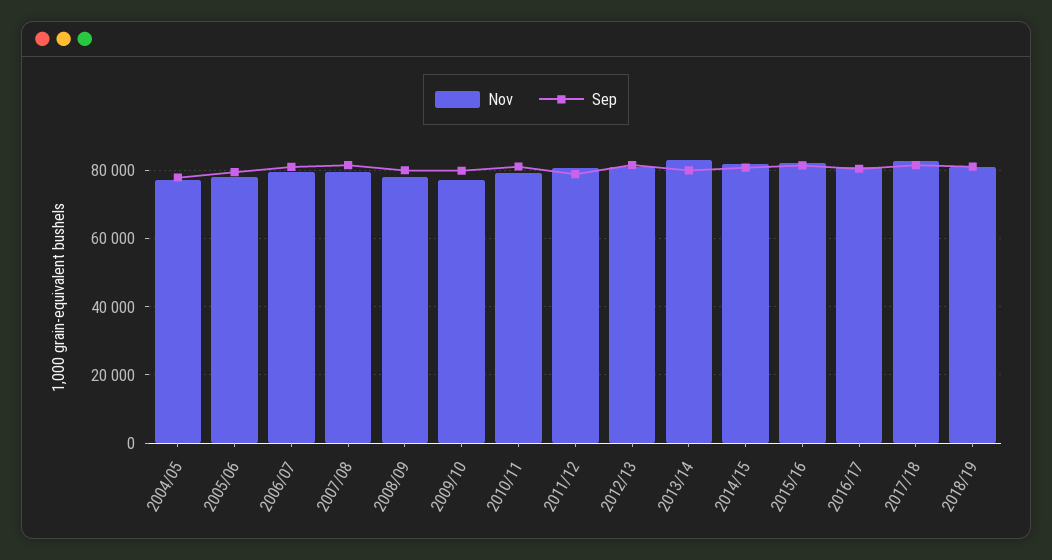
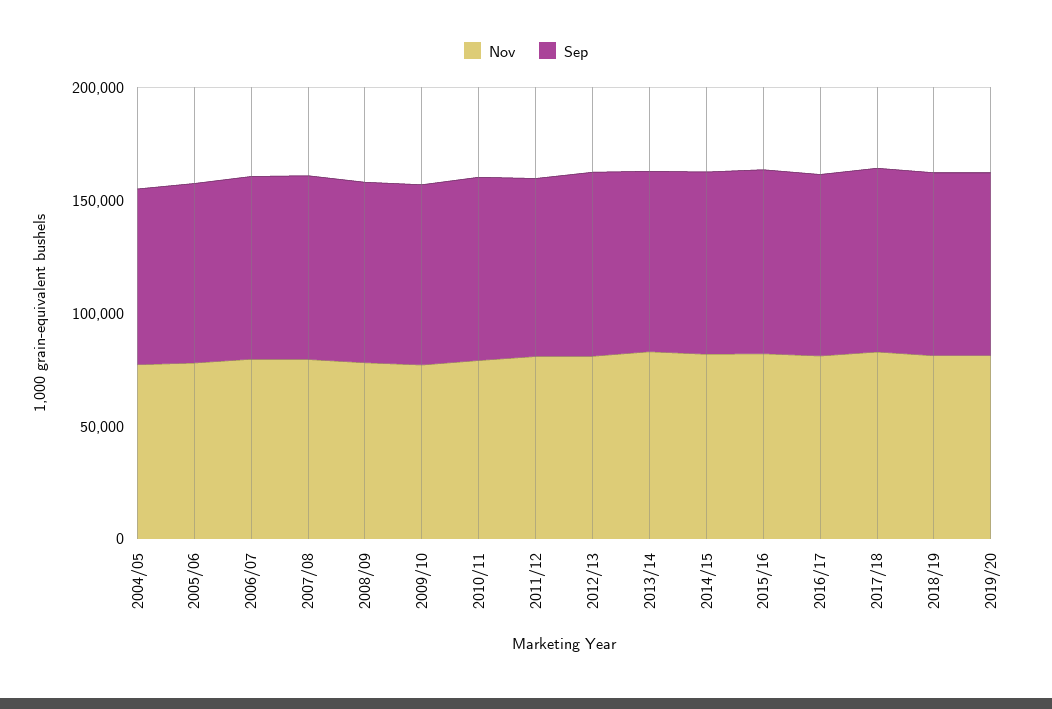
Nov, 2019/20: none -> 80000
Sep, 2019/20: none -> 80000

